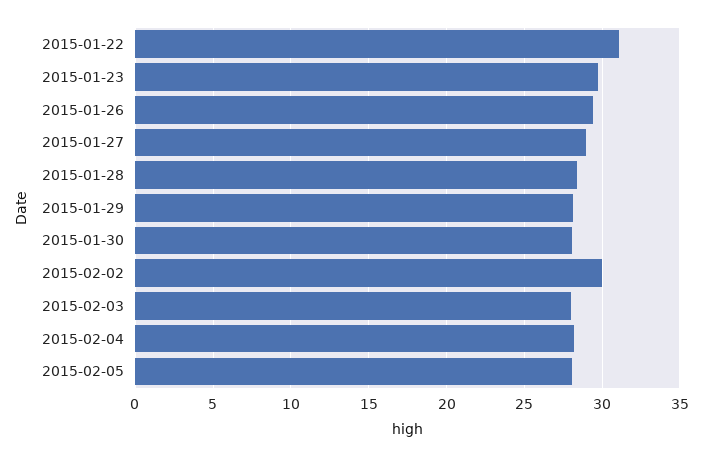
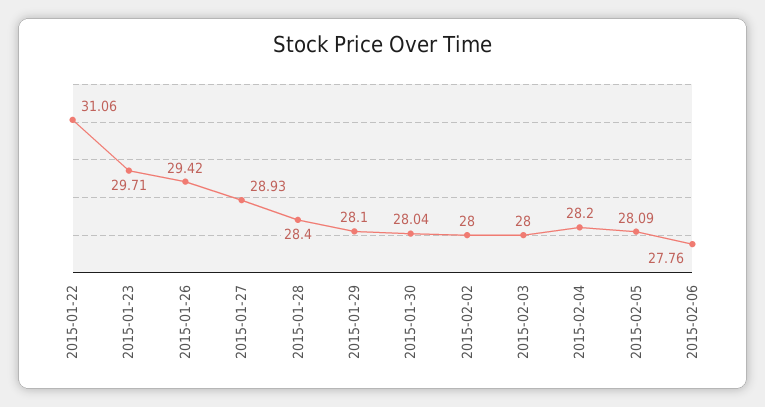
2015-02-02: 30 -> 28
2015-02-06: none -> 27.76

